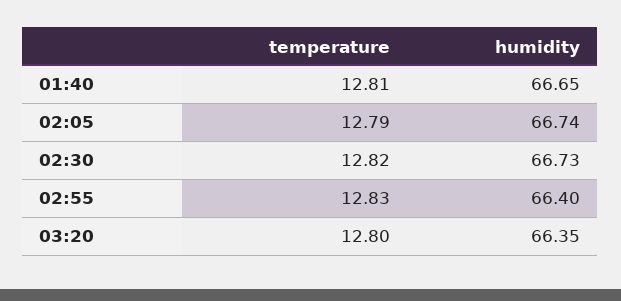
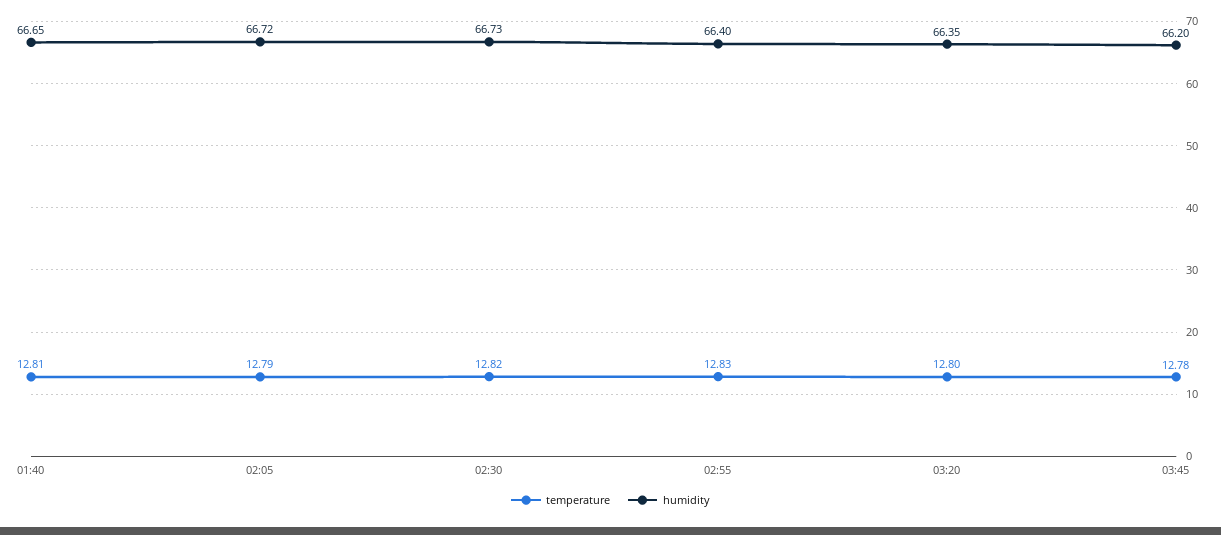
humidity, 02:05: 66.74 -> 66.72
temperature, 03:45: none -> 12.78
humidity, 03:45: none -> 66.2

